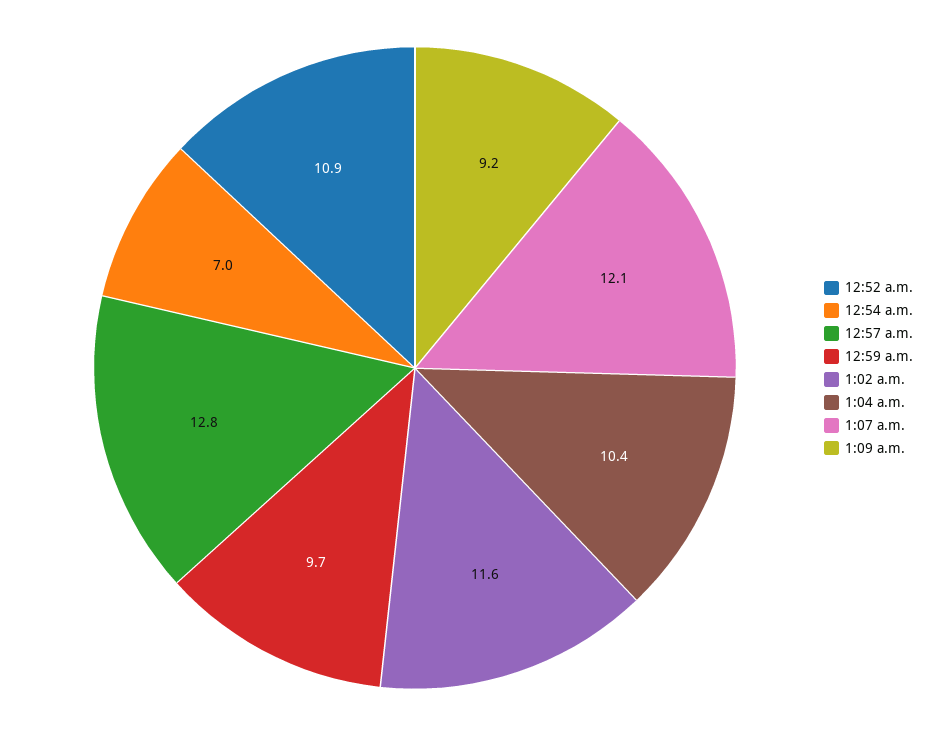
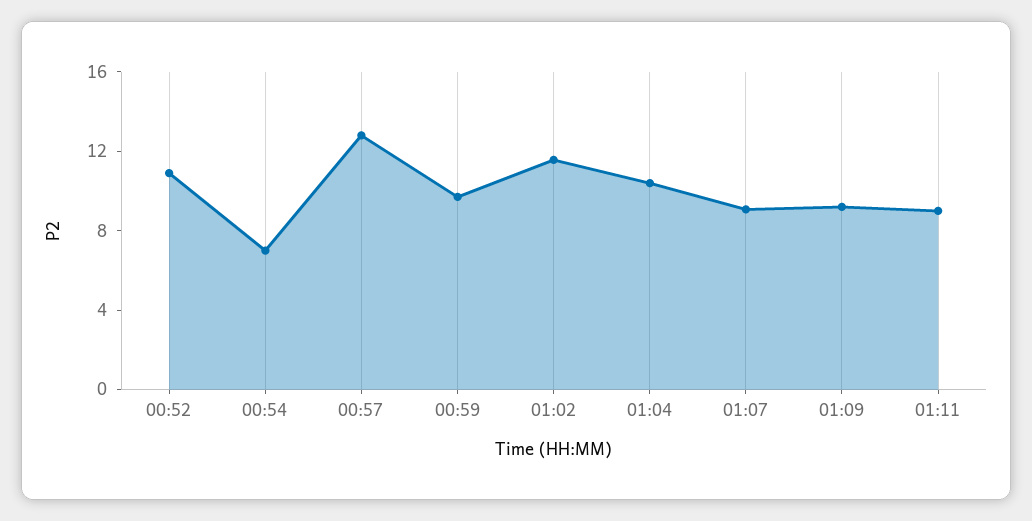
1:07 a.m.: 12.1 -> 9
01:11: none -> 9

